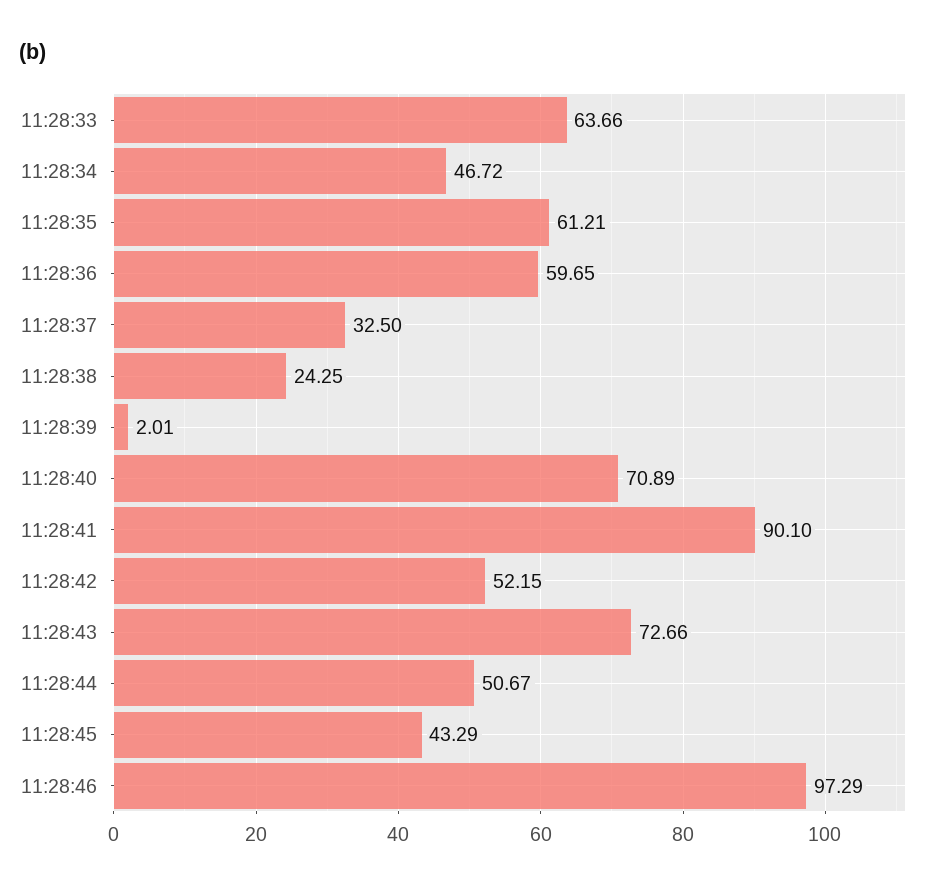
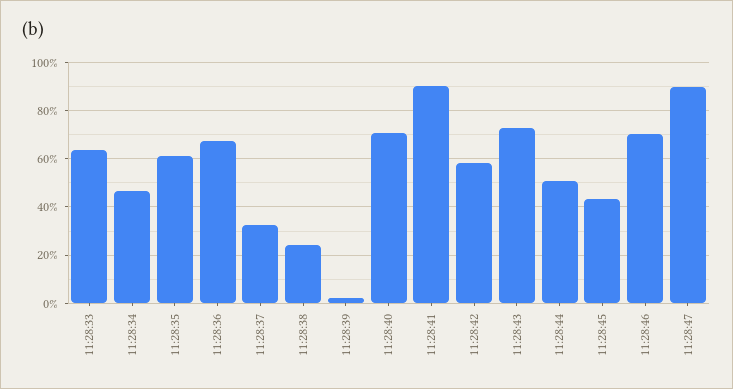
11:28:36: 59.65 -> 67.5
11:28:42: 52.15 -> 57.5
11:28:46: 97.29 -> 70
11:28:47: none -> 90

